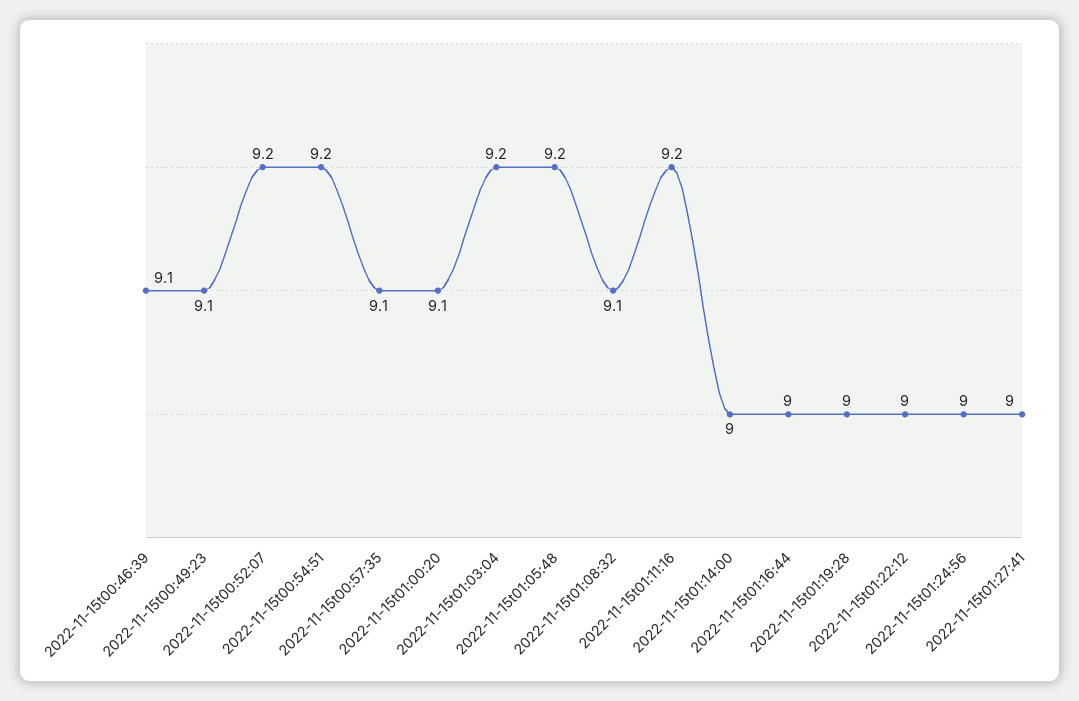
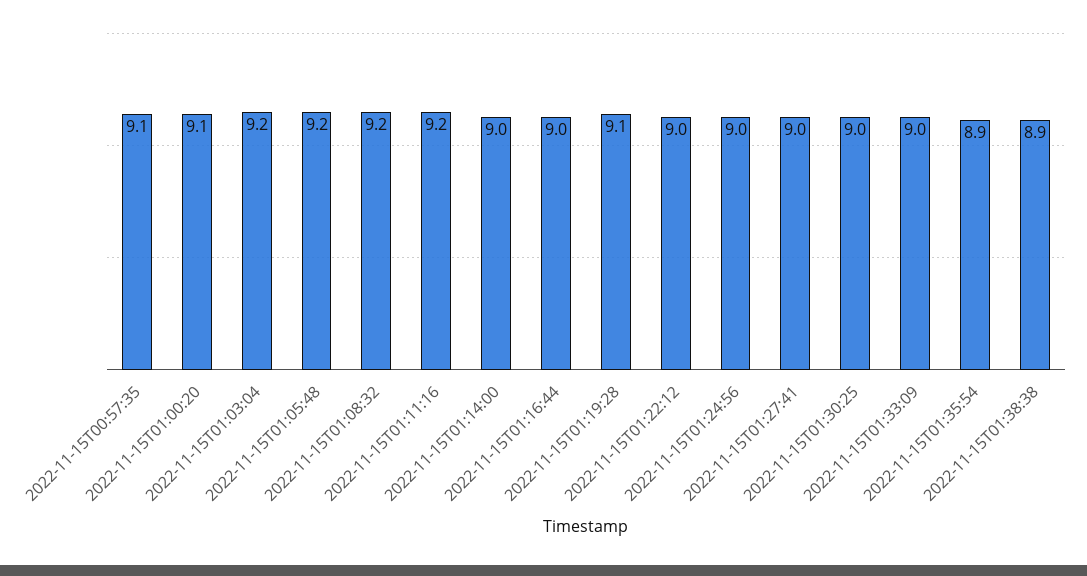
2022-11-15t00:46:39: 9.1 -> none
2022-11-15t00:49:23: 9.1 -> none
2022-11-15t00:52:07: 9.2 -> none
2022-11-15t00:54:51: 9.2 -> none
2022-11-15t01:08:32: 9.1 -> 9.2
2022-11-15t01:19:28: 9 -> 9.1
2022-11-15T01:30:25: none -> 9
2022-11-15T01:33:09: none -> 9
2022-11-15T01:35:54: none -> 8.9
2022-11-15T01:38:38: none -> 8.9

